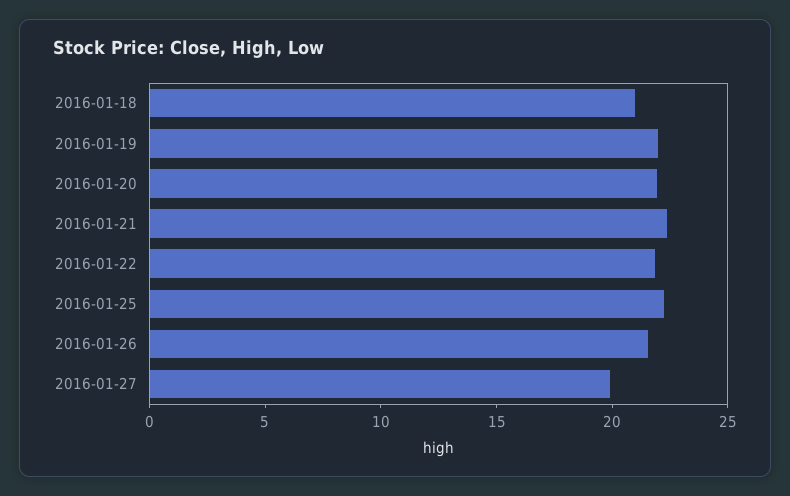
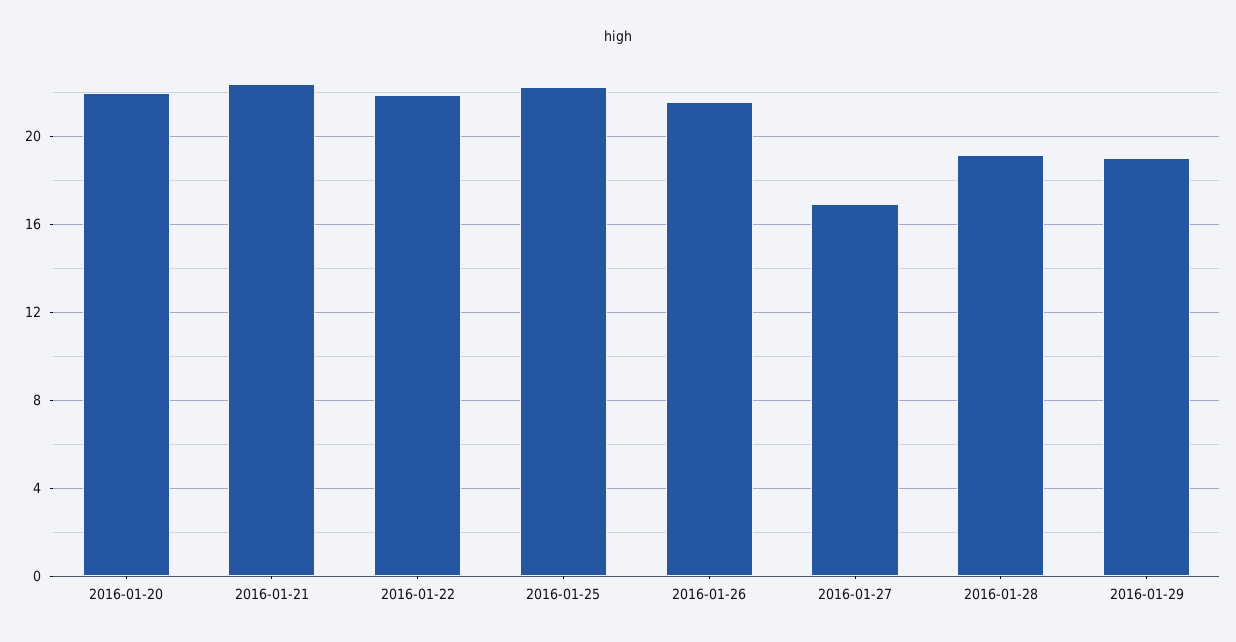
2016-01-18: 21 -> none
2016-01-19: 22 -> none
2016-01-27: 20 -> 17
2016-01-28: none -> 19
2016-01-29: none -> 19

